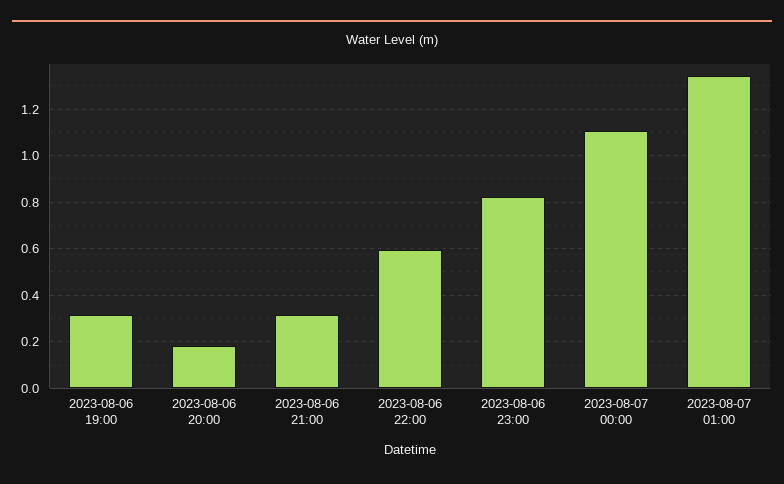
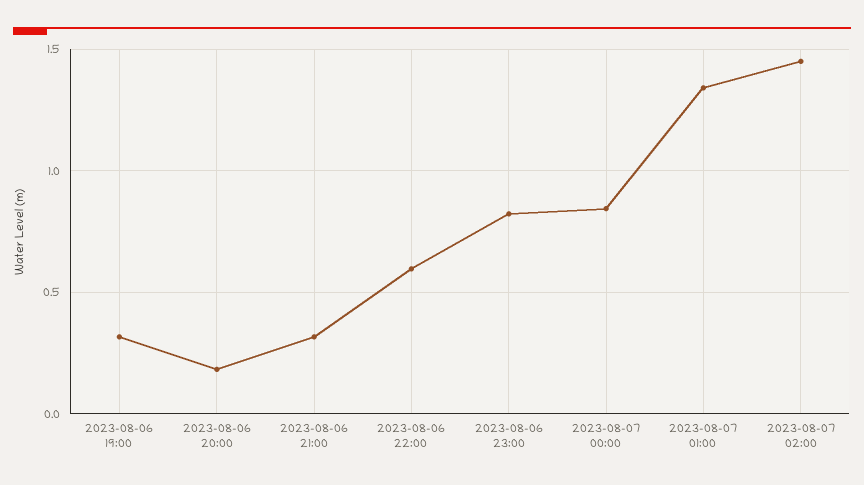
2023-08-07 00:00: 1.1 -> 0.85
2023-08-07 02:00: none -> 1.45

